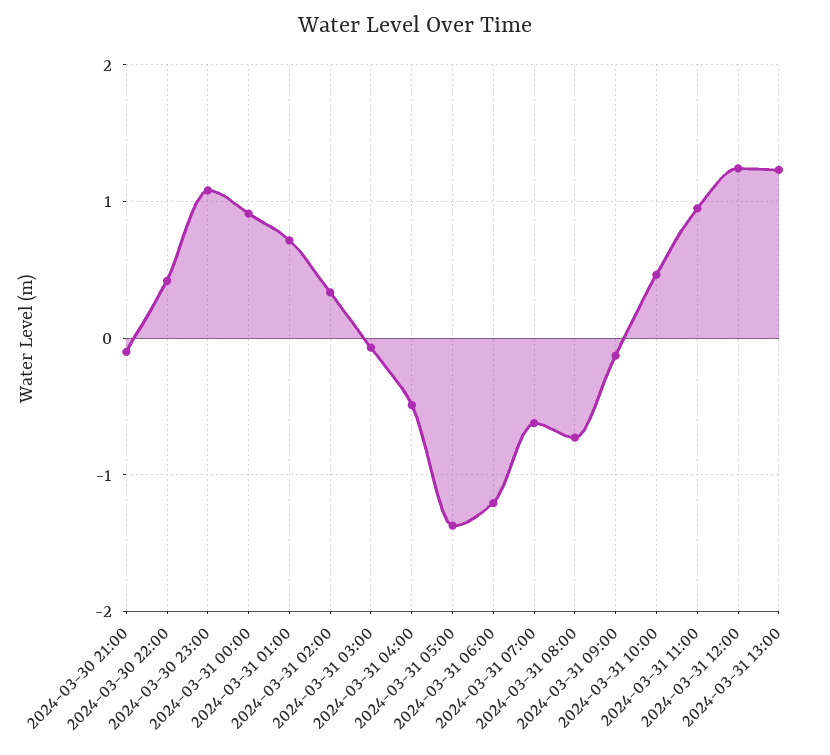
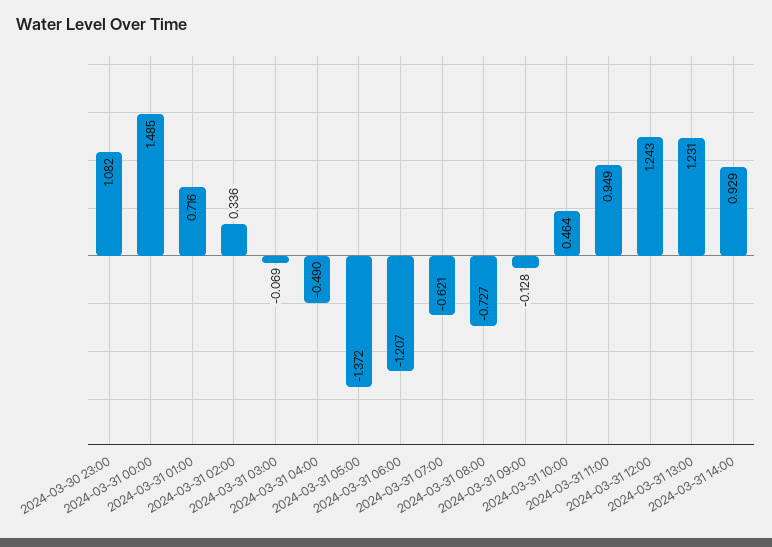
2024-03-30 21:00: -0.1 -> none
2024-03-30 22:00: 0.4 -> none
2024-03-31 00:00: 0.9 -> 1.485
2024-03-31 14:00: none -> 0.929

